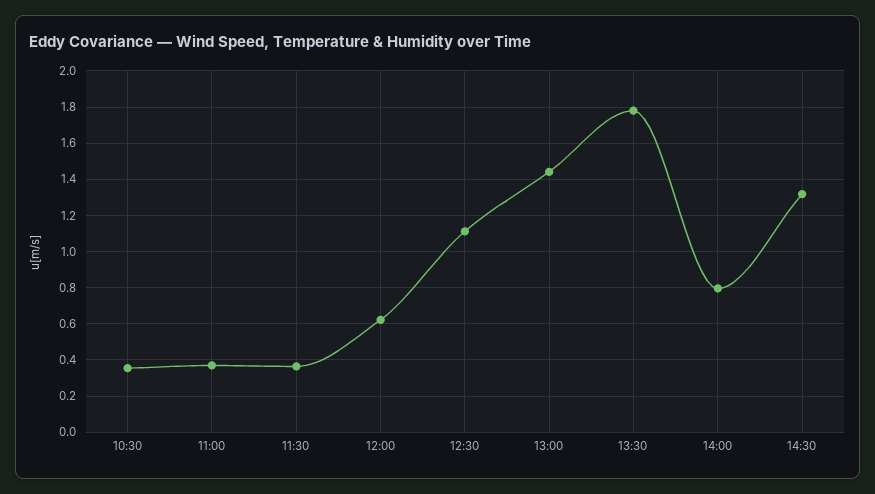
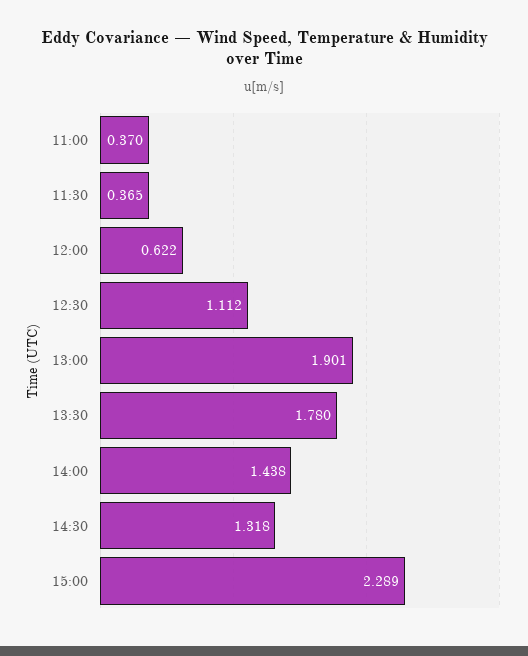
10:30: 0.35 -> none
13:00: 1.45 -> 1.901
14:00: 0.8 -> 1.438
15:00: none -> 2.289

